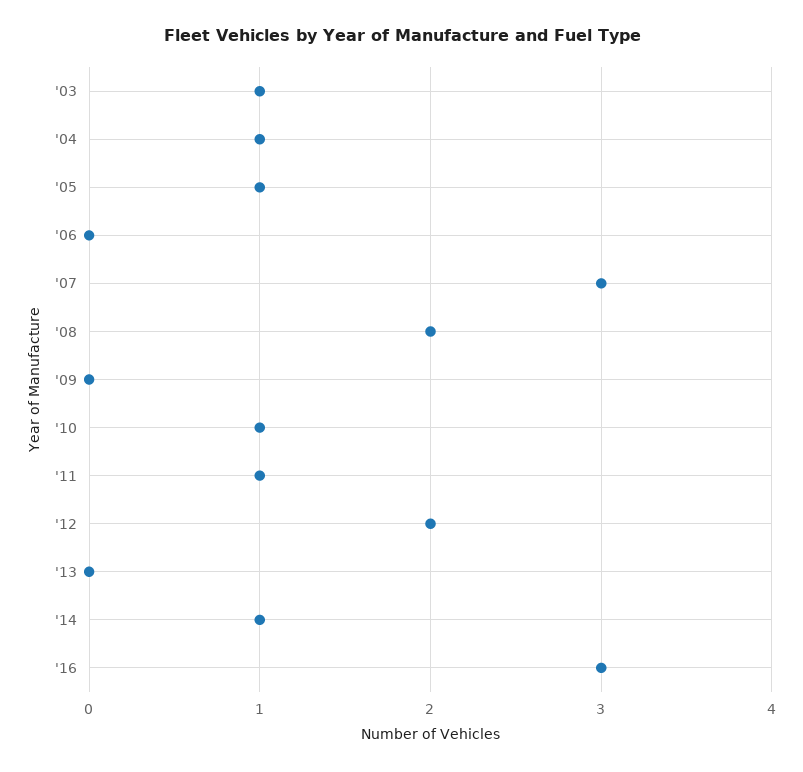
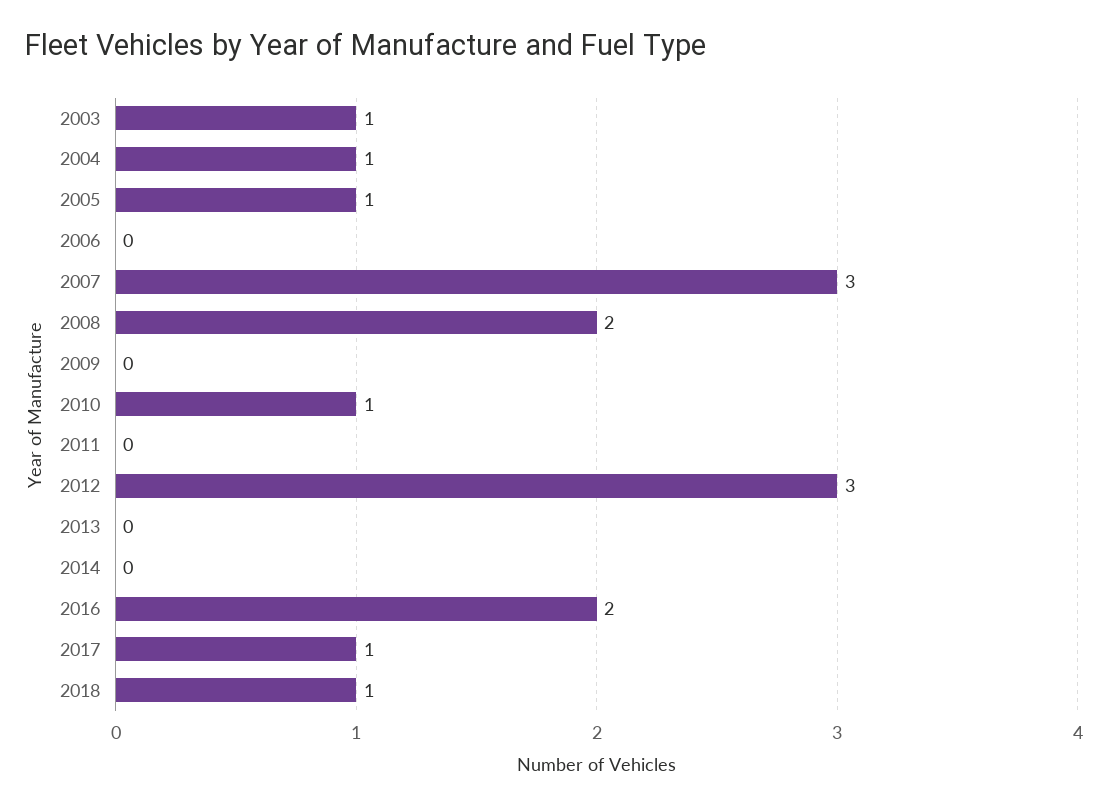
'11: 1 -> 0
'12: 2 -> 3
'14: 1 -> 0
'16: 3 -> 2
2017: none -> 1
2018: none -> 1

